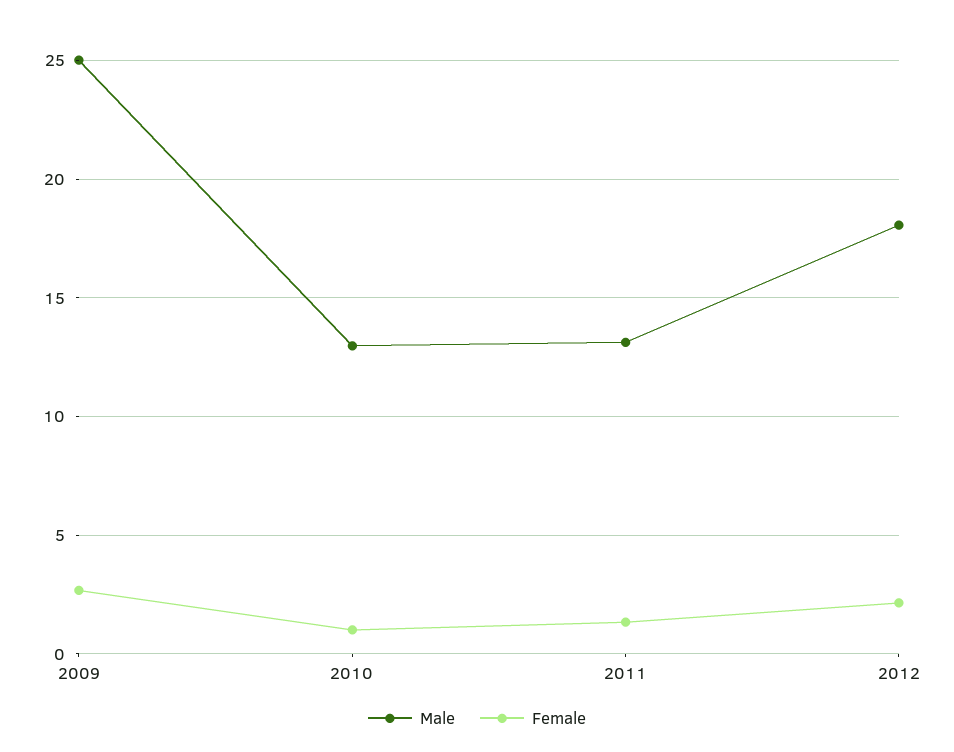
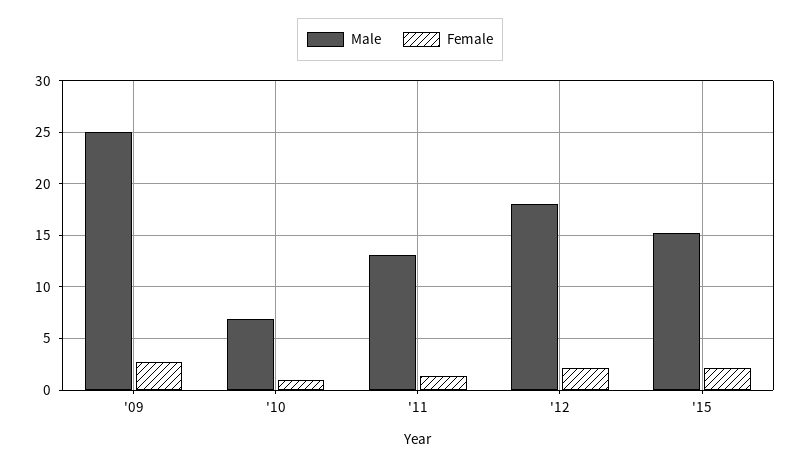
Male, 2010: 13 -> 7
Male, '15: none -> 15
Female, '15: none -> 2

